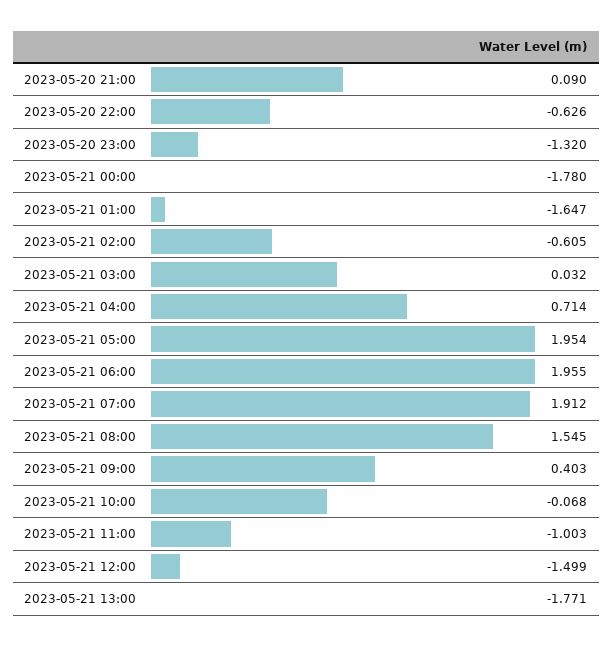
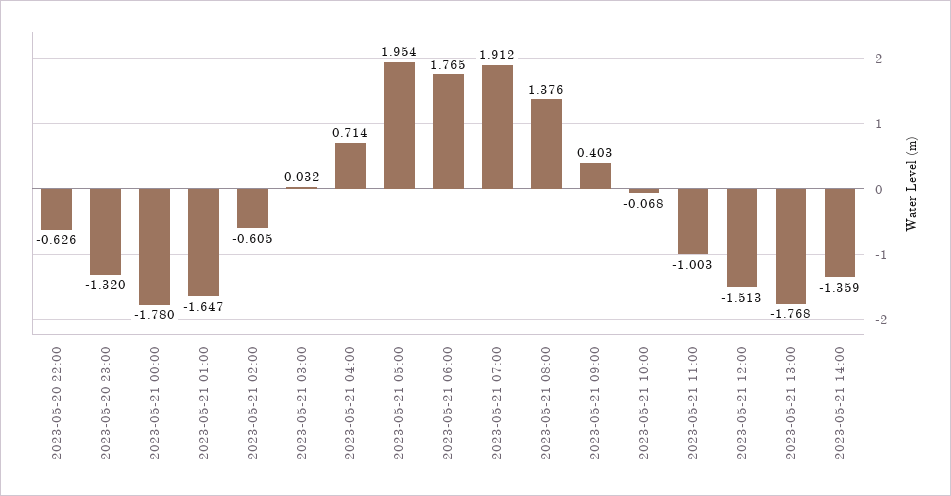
2023-05-20 21:00: 0.09 -> none
2023-05-21 06:00: 1.955 -> 1.765
2023-05-21 08:00: 1.545 -> 1.376
2023-05-21 12:00: -1.499 -> -1.513
2023-05-21 13:00: -1.771 -> -1.768
2023-05-21 14:00: none -> -1.359

